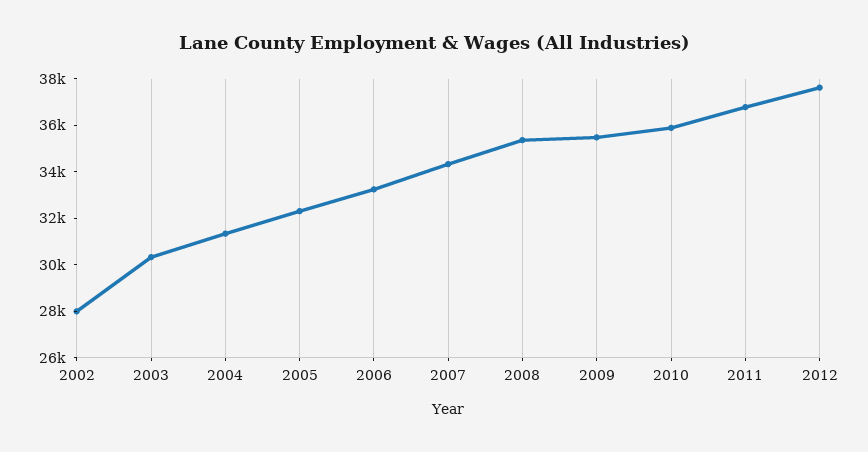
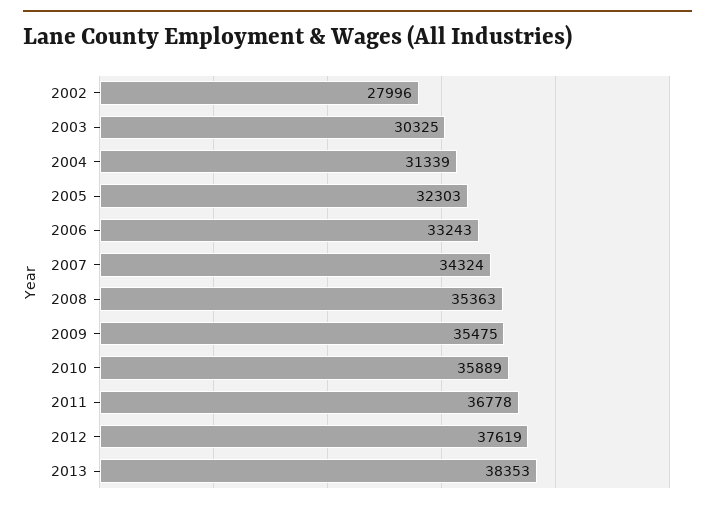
2013: none -> 38353

